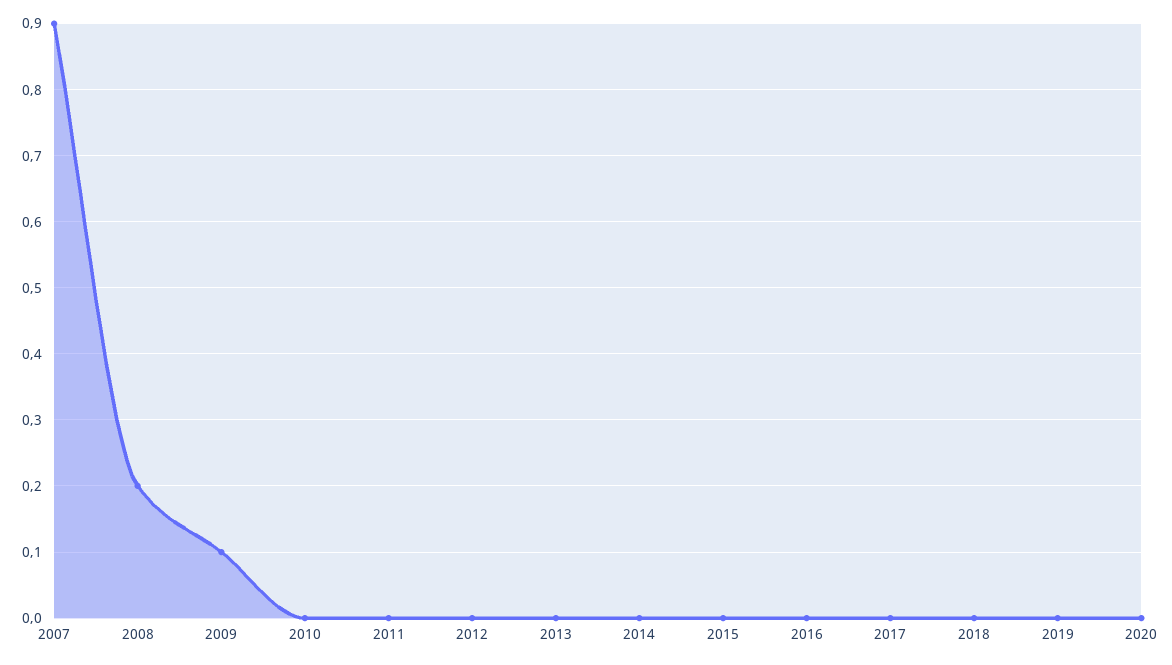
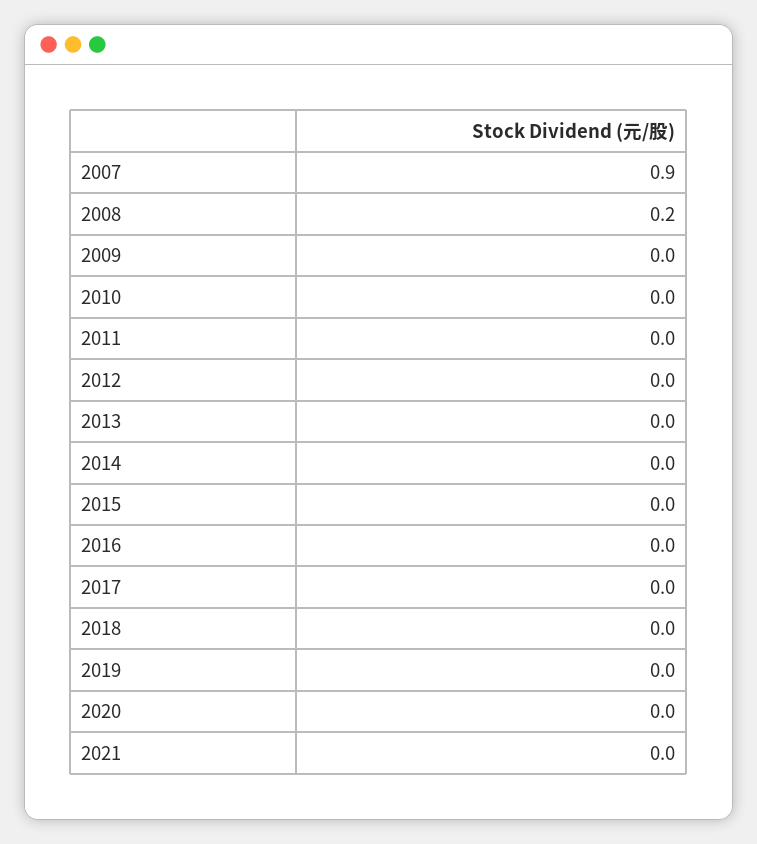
2009: 0.1 -> 0
2021: none -> 0

